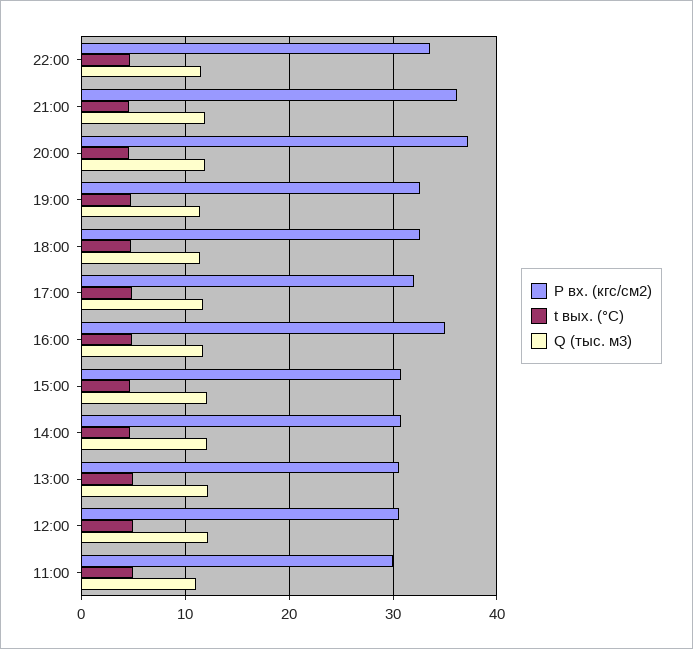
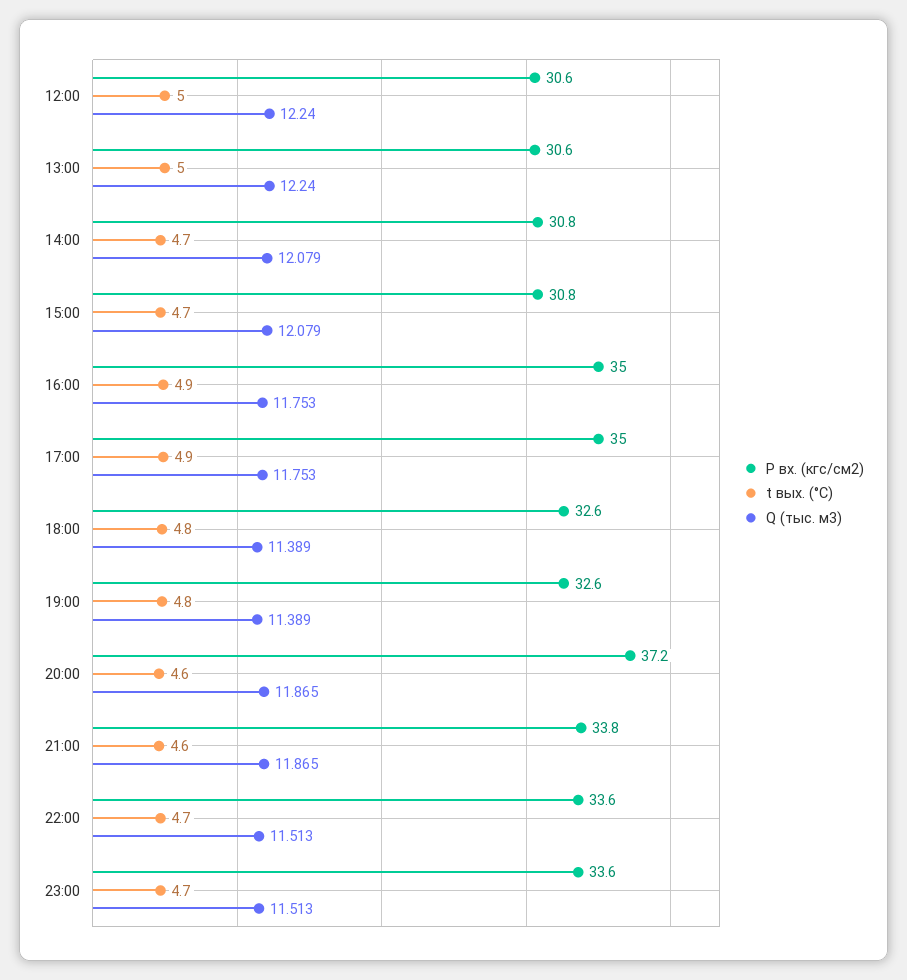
P вх. (кгс/см2), 21:00: 36 -> 33.8
P вх. (кгс/см2), 17:00: 32 -> 35
P вх. (кгс/см2), 11:00: 30 -> none
t вых. (°C), 11:00: 5 -> none
Q (тыс. м3), 11:00: 11 -> none
P вх. (кгс/см2), 23:00: none -> 33.6
t вых. (°C), 23:00: none -> 4.7
Q (тыс. м3), 23:00: none -> 11.513

